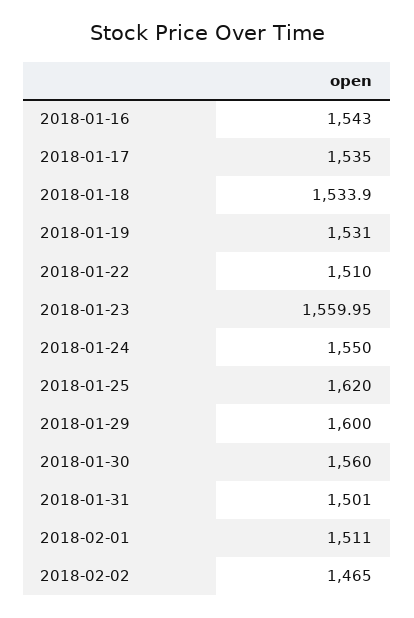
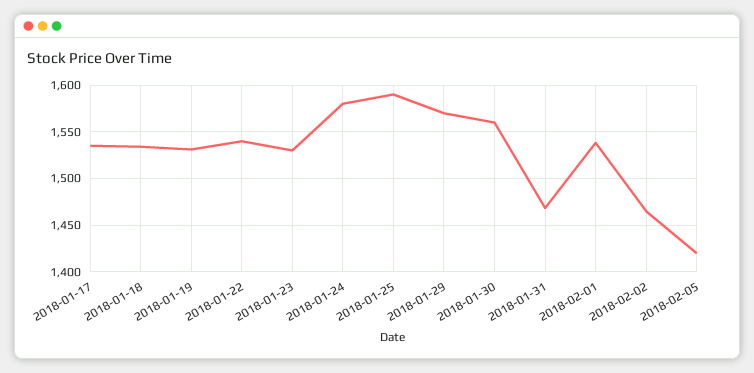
2018-01-16: 1543 -> none
2018-01-22: 1510 -> 1540
2018-01-23: 1559.95 -> 1530
2018-01-24: 1550 -> 1580
2018-01-25: 1620 -> 1590
2018-01-29: 1600 -> 1570
2018-01-31: 1501 -> 1470
2018-02-01: 1511 -> 1540
2018-02-05: none -> 1420

